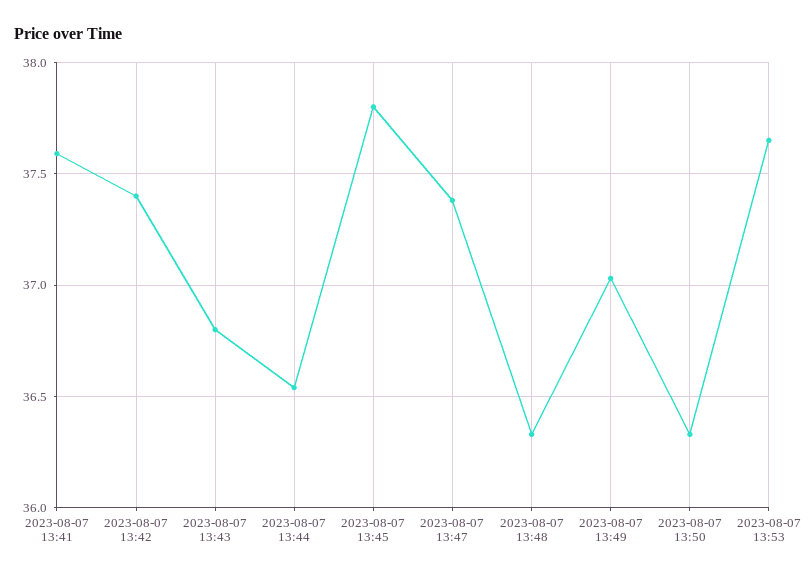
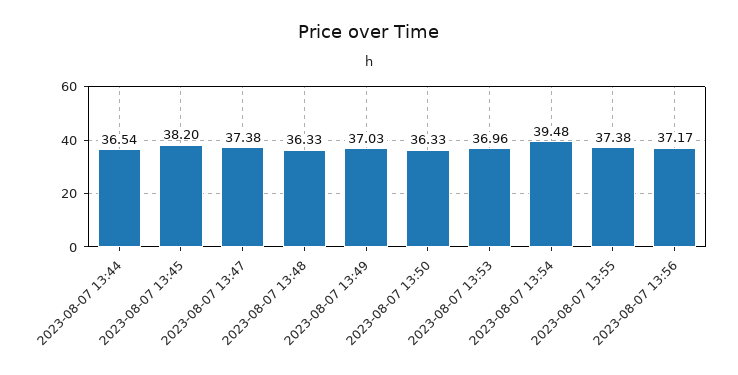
2023-08-07 13:41: 37.6 -> none
2023-08-07 13:42: 37.4 -> none
2023-08-07 13:43: 36.8 -> none
2023-08-07 13:45: 37.8 -> 38.2
2023-08-07 13:53: 37.65 -> 36.96
2023-08-07 13:54: none -> 39.48
2023-08-07 13:55: none -> 37.38
2023-08-07 13:56: none -> 37.17

